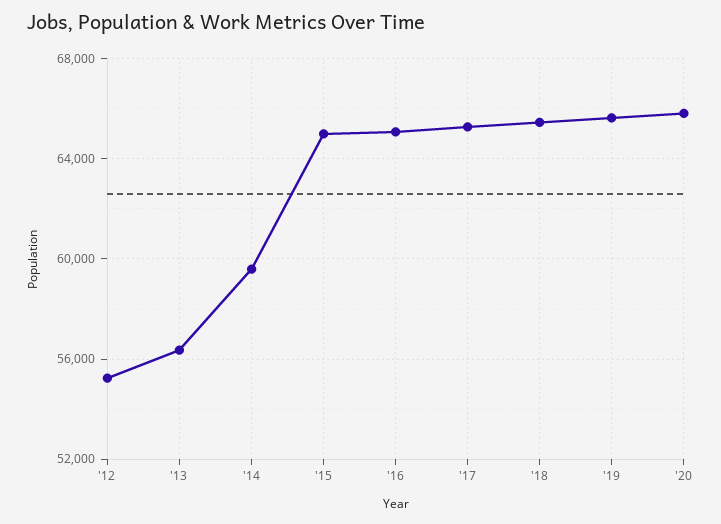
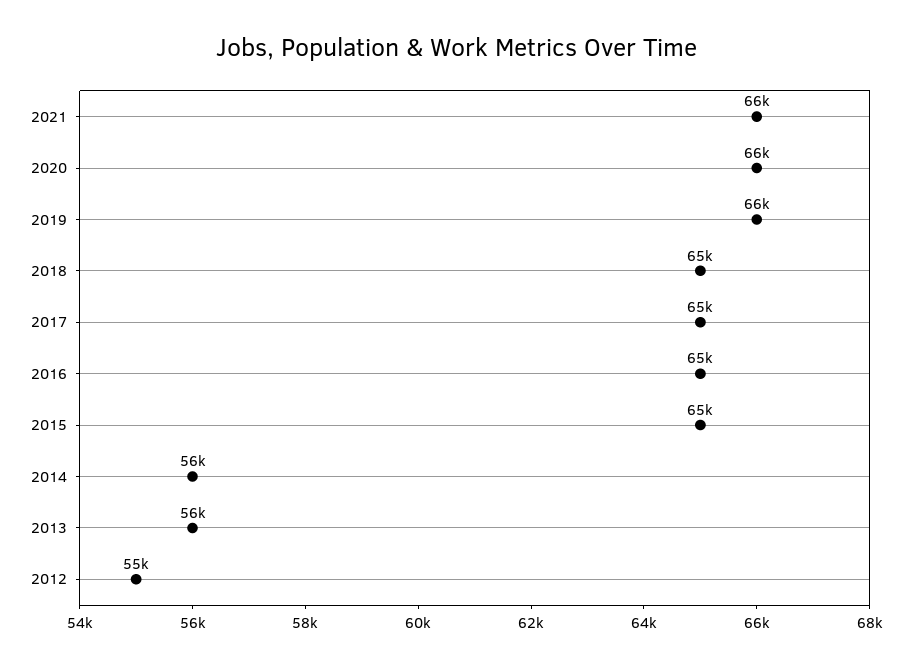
'14: 59500 -> 56000
2021: none -> 66000

